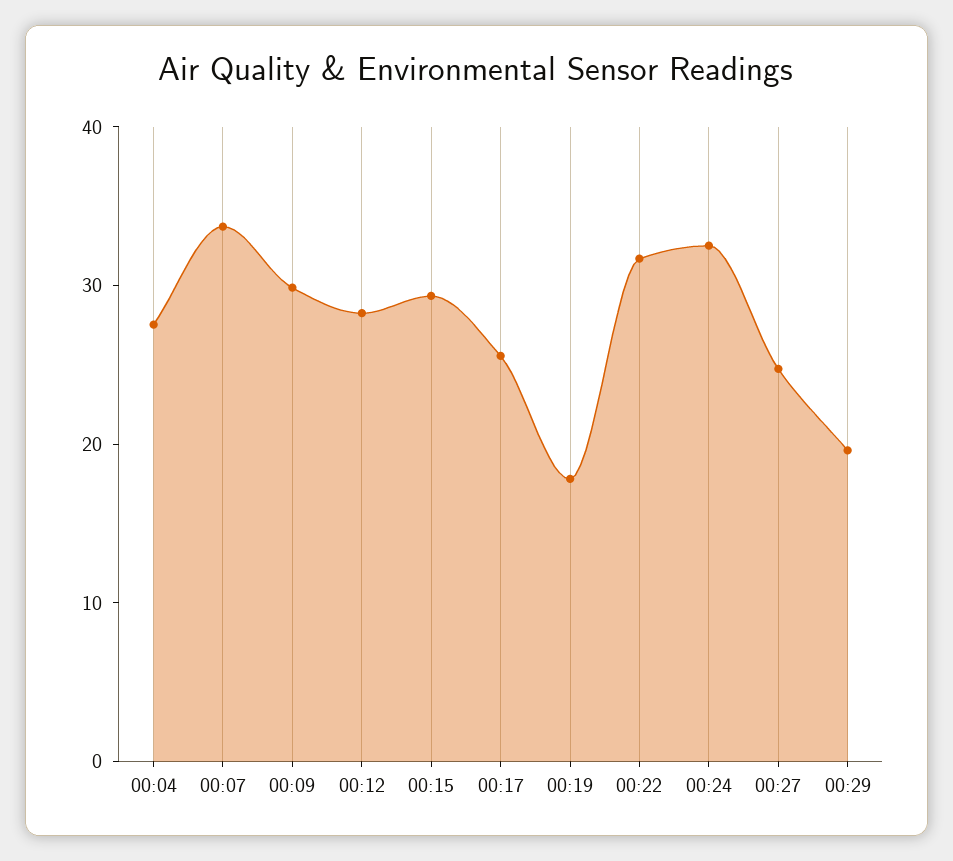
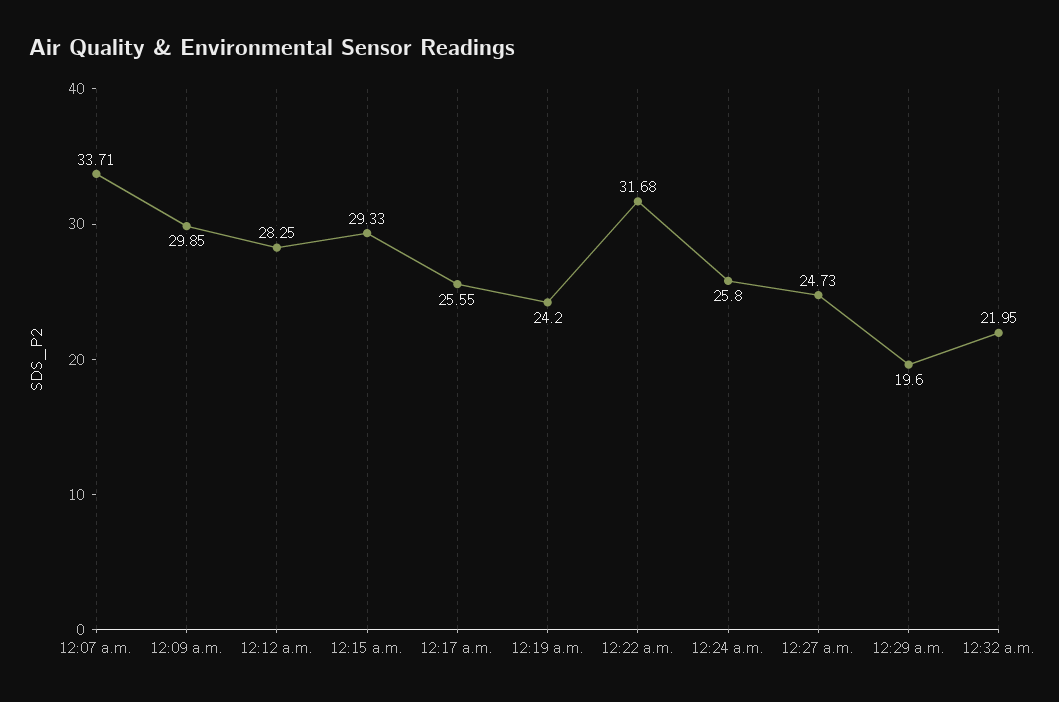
00:04: 28 -> none
00:19: 18 -> 24.2
00:24: 32 -> 25.8
12:32 a.m.: none -> 21.95

